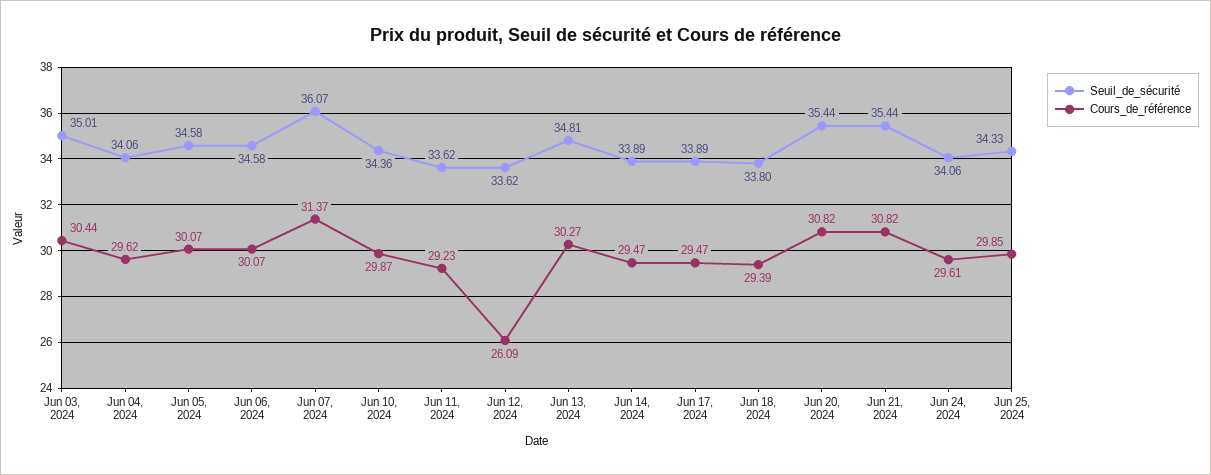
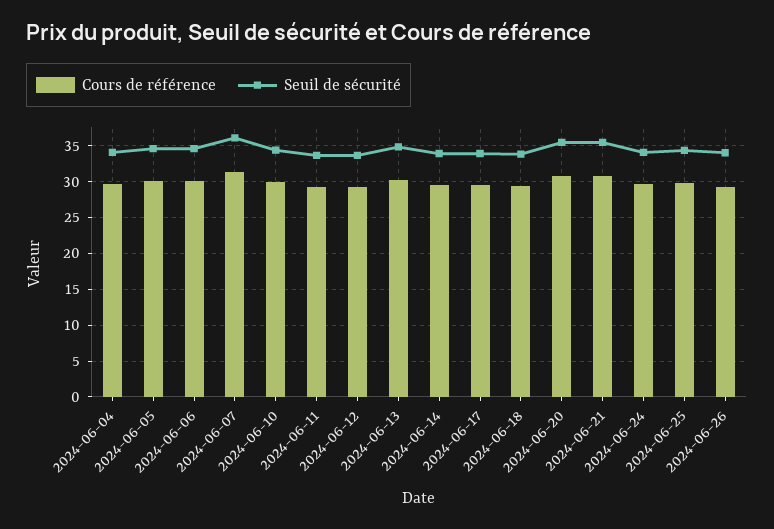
Seuil_de_sécurité, Jun 03, 2024: 35.01 -> none
Cours_de_référence, Jun 03, 2024: 30.44 -> none
Cours_de_référence, Jun 12, 2024: 26.09 -> 29
Cours_de_référence, 2024-06-26: none -> 29
Seuil_de_sécurité, 2024-06-26: none -> 34

